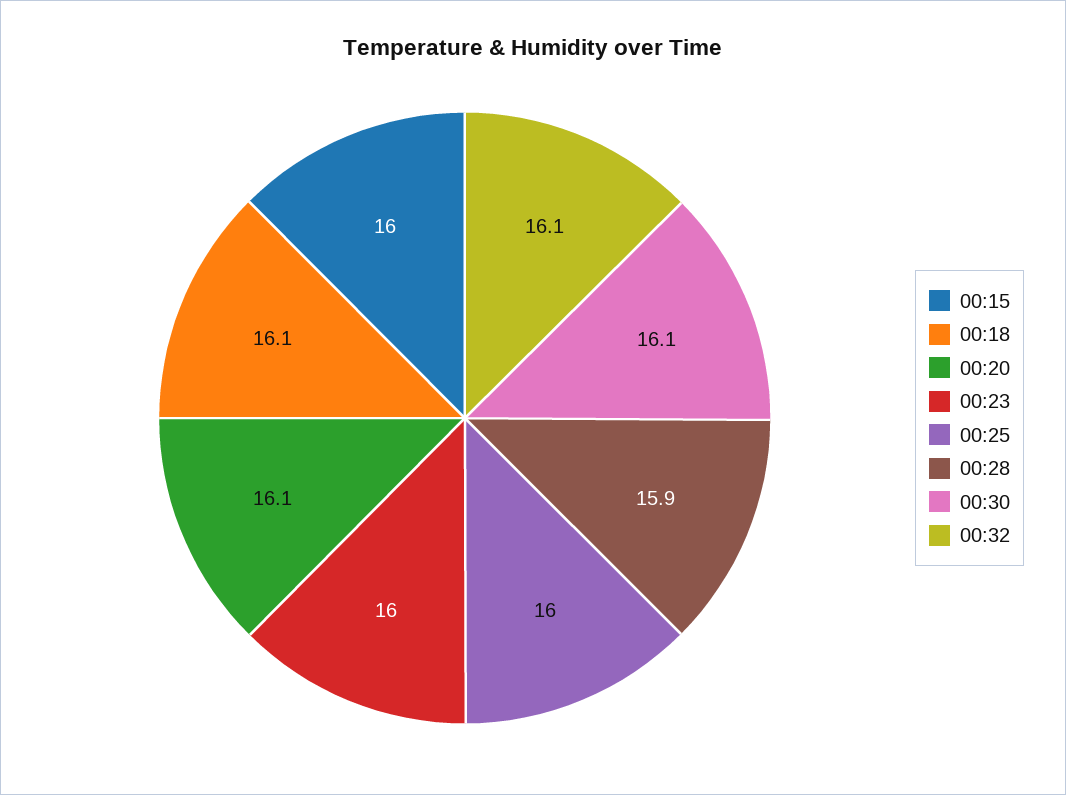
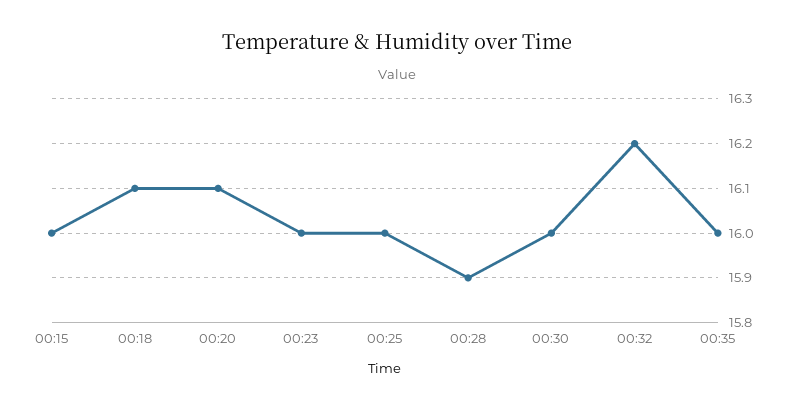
00:30: 16.1 -> 16
00:32: 16.1 -> 16.2
00:35: none -> 16

